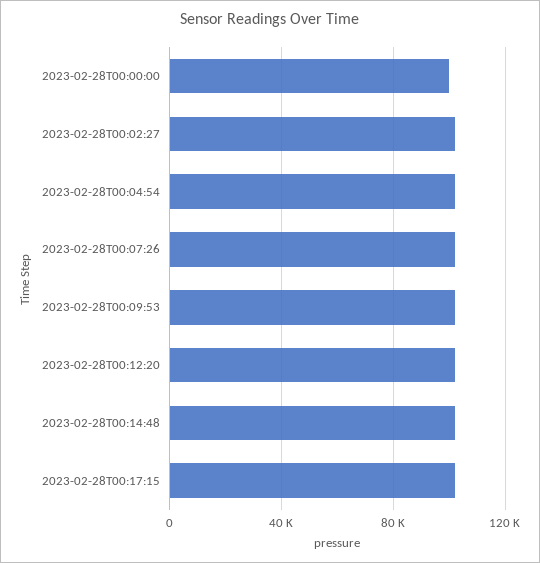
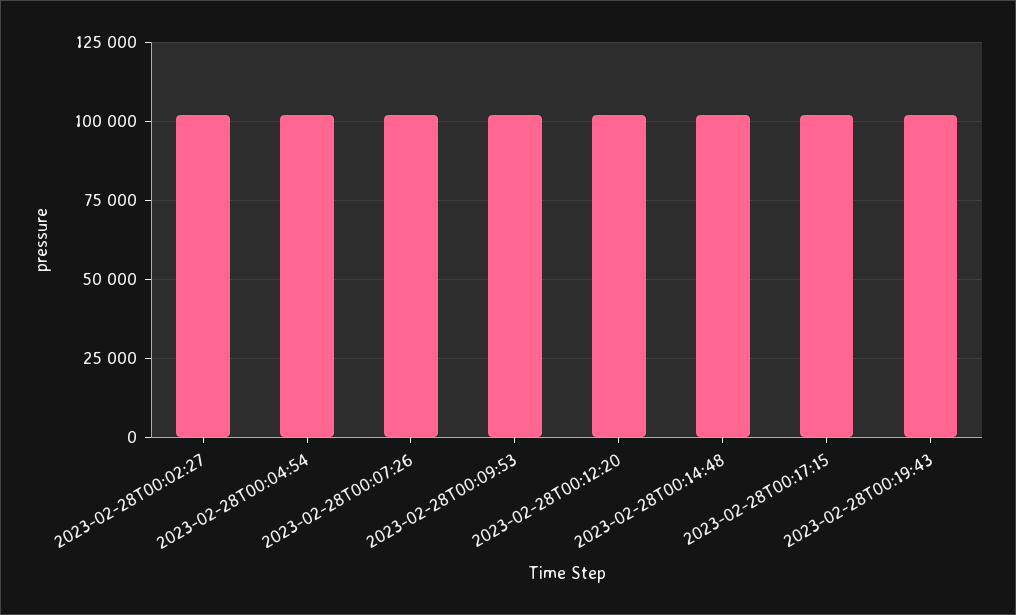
2023-02-28T00:00:00: 100000 -> none
2023-02-28T00:19:43: none -> 102500

